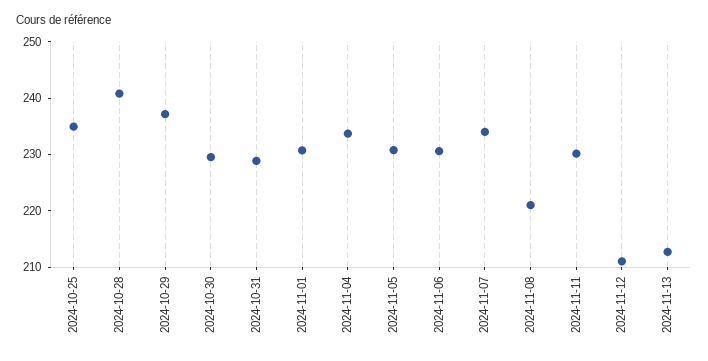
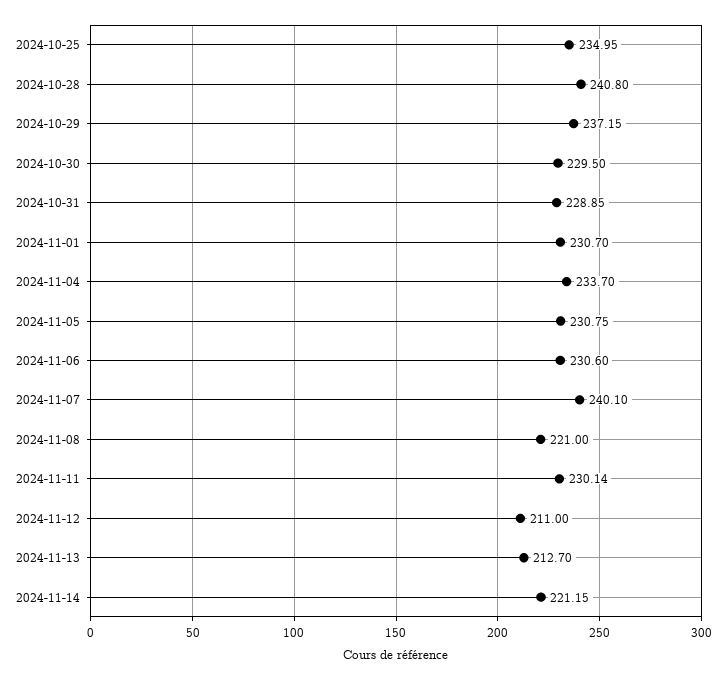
2024-11-07: 234 -> 240.1
2024-11-14: none -> 221.15

